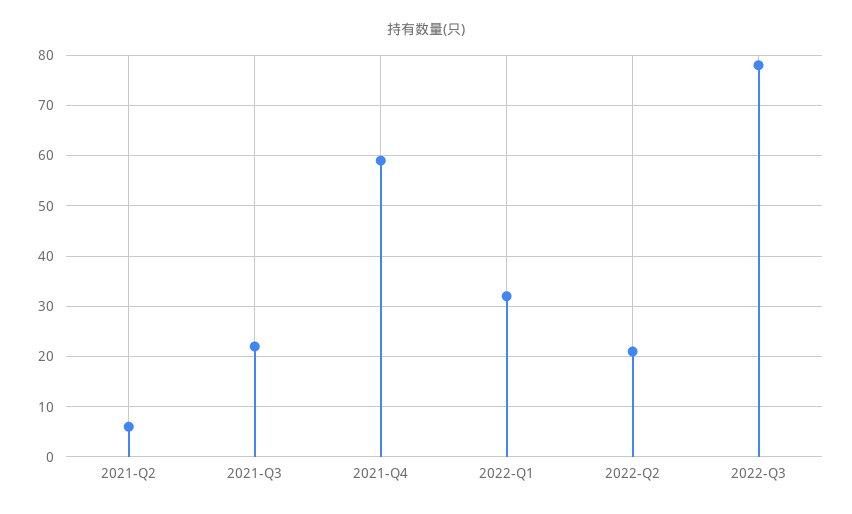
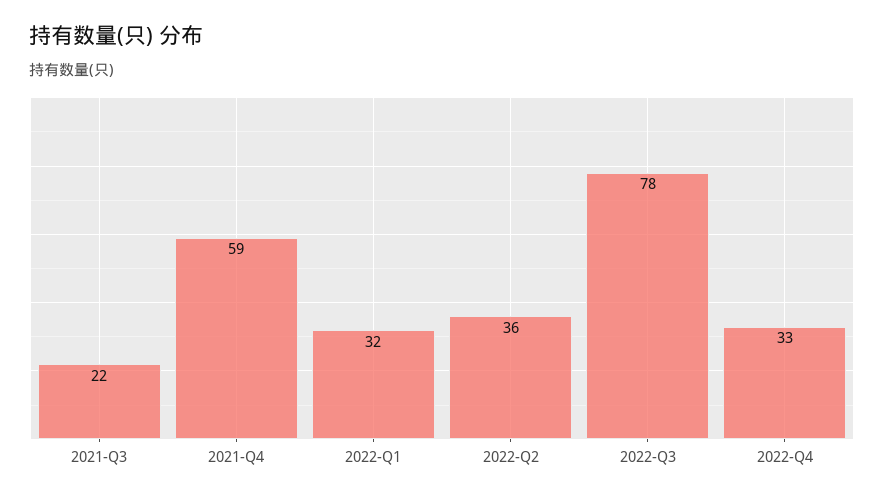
2021-Q2: 5 -> none
2022-Q2: 20 -> 36
2022-Q4: none -> 33

